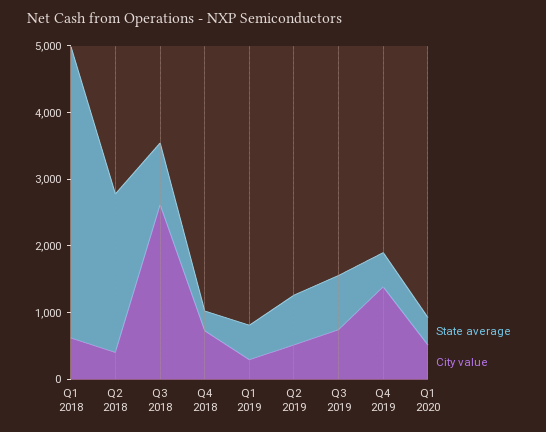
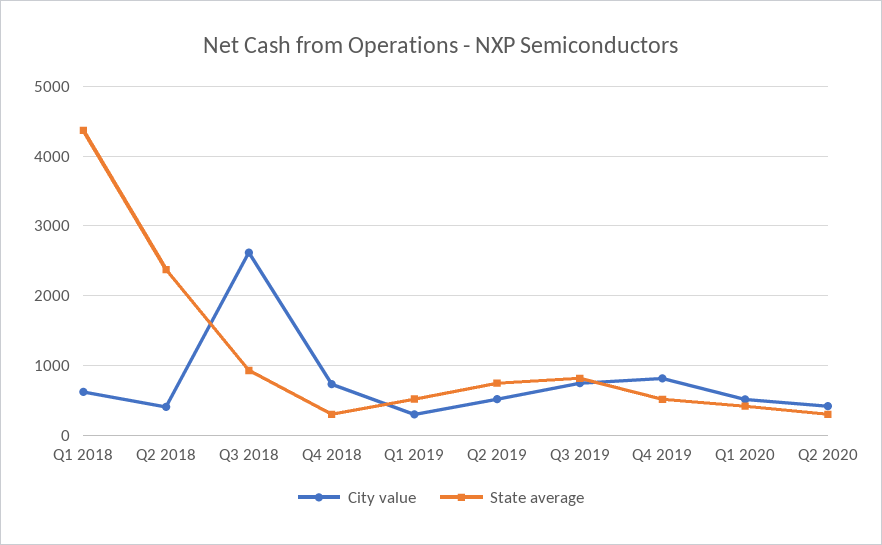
City value, Q4 2019: 1400 -> 800
City value, Q2 2020: none -> 400
State average, Q2 2020: none -> 300

